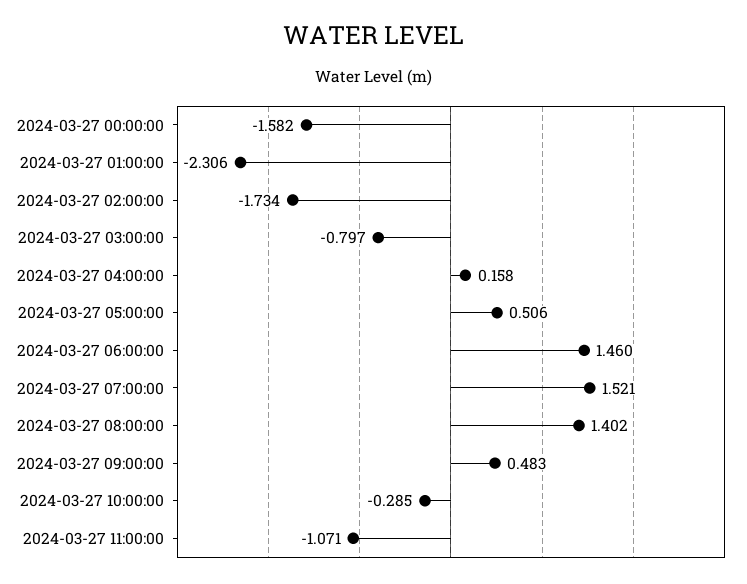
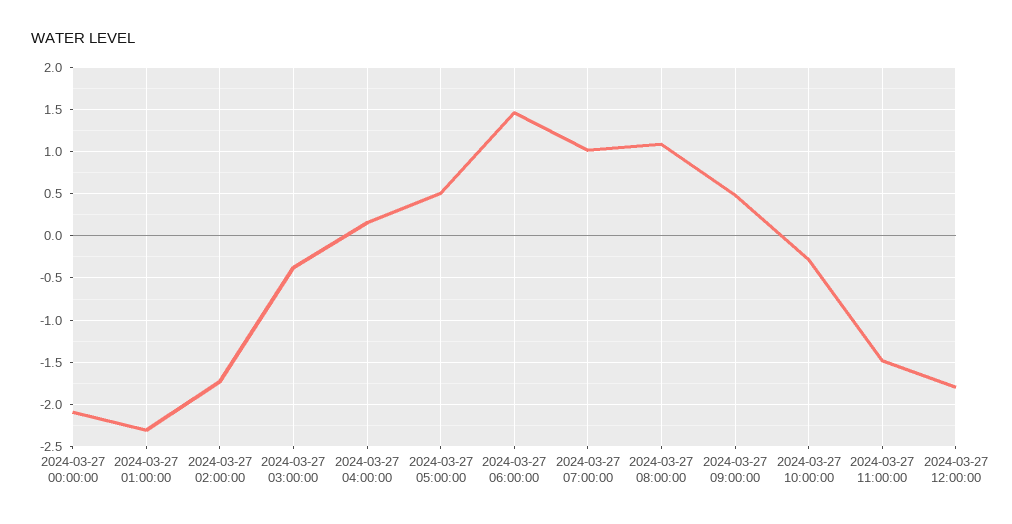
2024-03-27 00:00:00: -1.582 -> -2.1
2024-03-27 03:00:00: -0.797 -> -0.4
2024-03-27 07:00:00: 1.521 -> 1
2024-03-27 08:00:00: 1.402 -> 1.1
2024-03-27 11:00:00: -1.071 -> -1.5
2024-03-27 12:00:00: none -> -1.8

